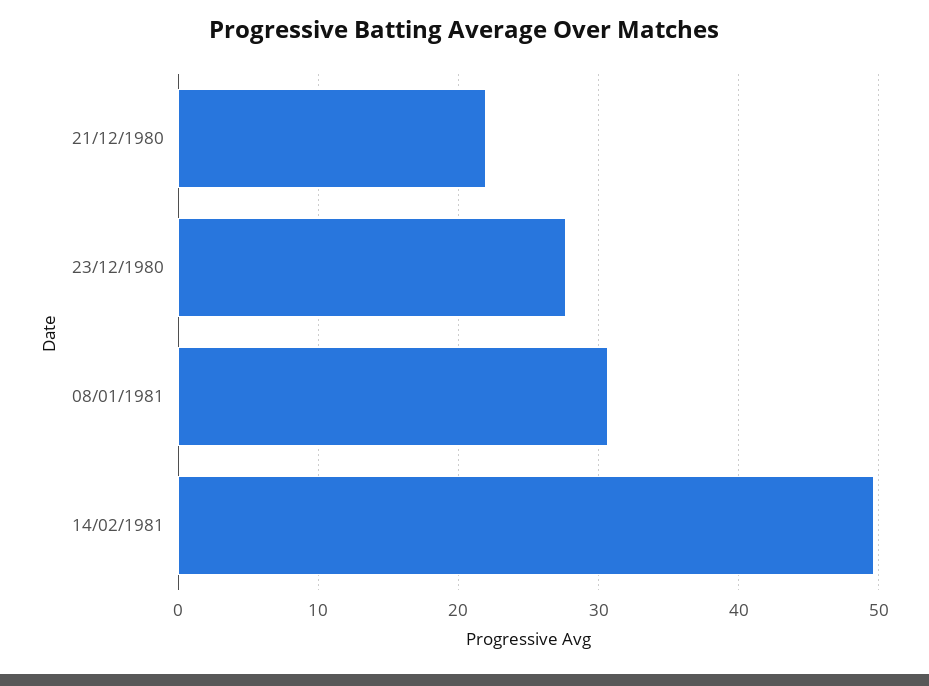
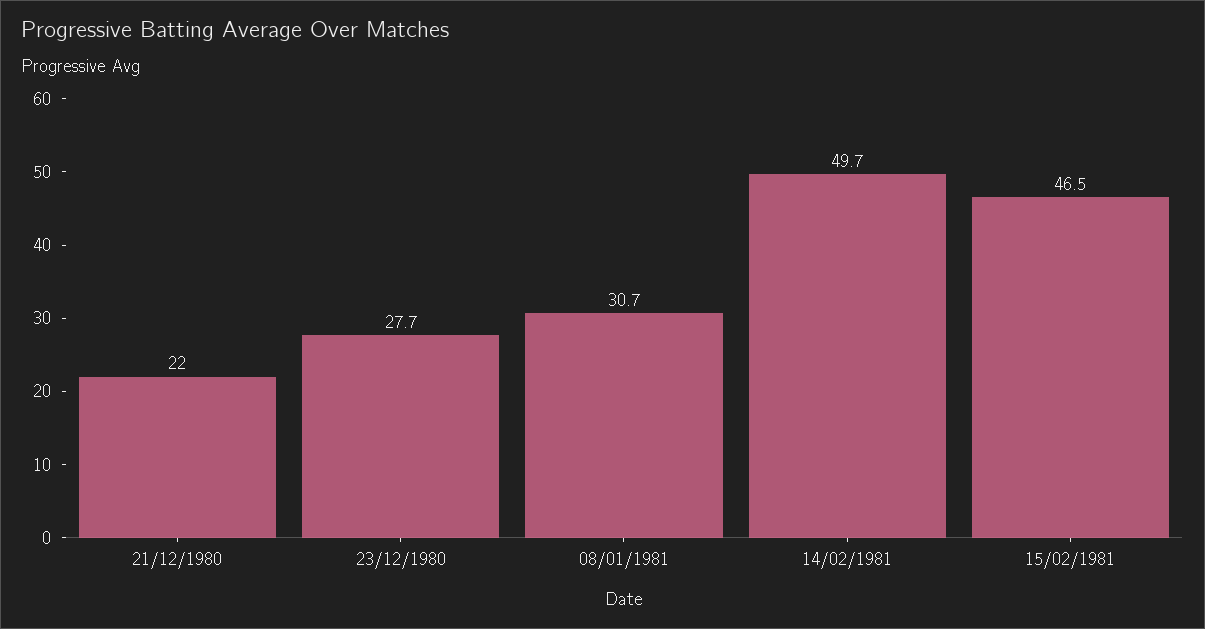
15/02/1981: none -> 46.5

